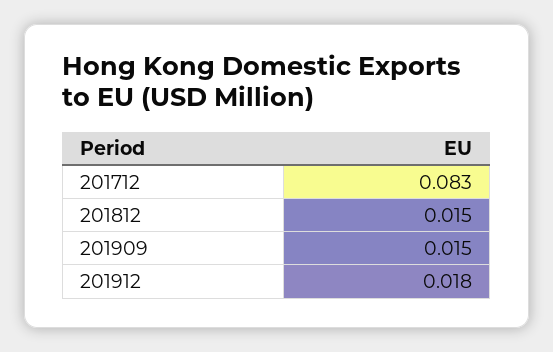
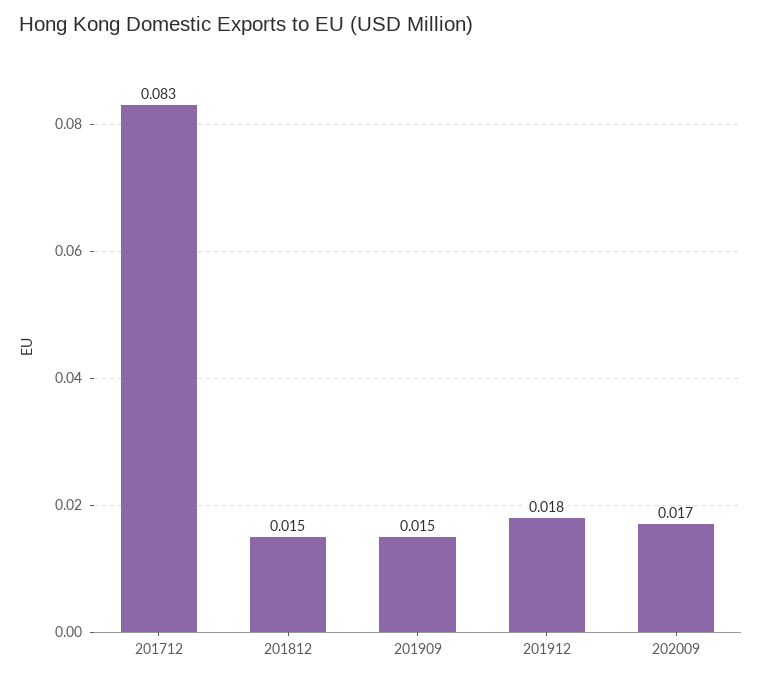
202009: none -> 0.017

